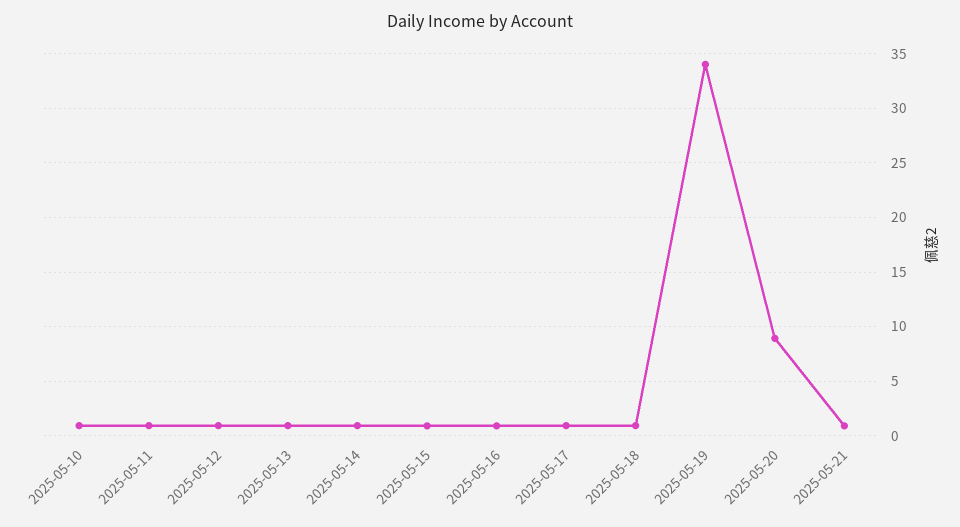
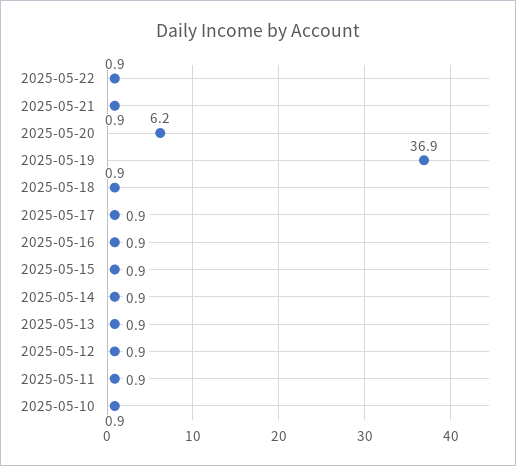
2025-05-19: 34 -> 36.9
2025-05-20: 9 -> 6.2
2025-05-22: none -> 0.9

